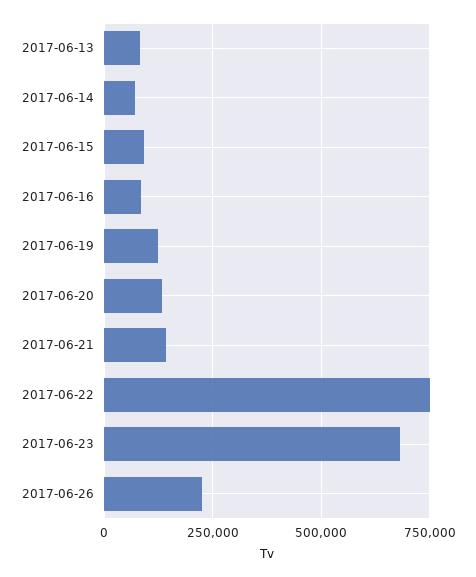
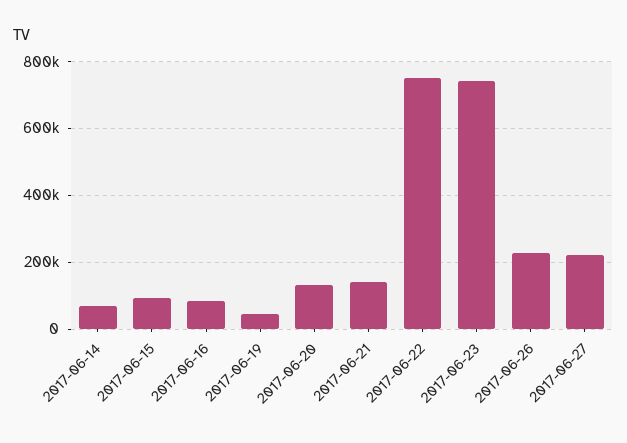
2017-06-13: 75000 -> none
2017-06-19: 125000 -> 40000
2017-06-23: 675000 -> 740000
2017-06-27: none -> 220000

